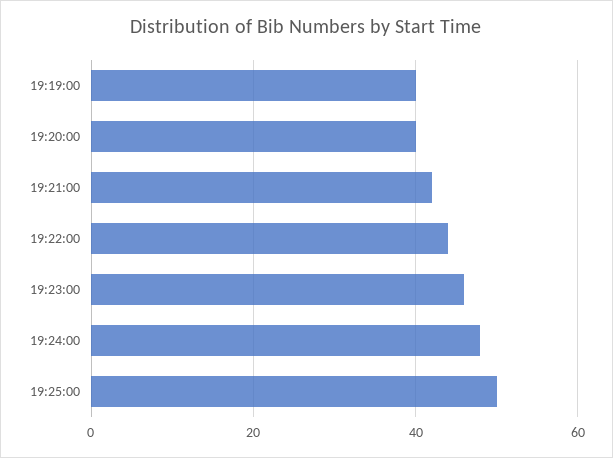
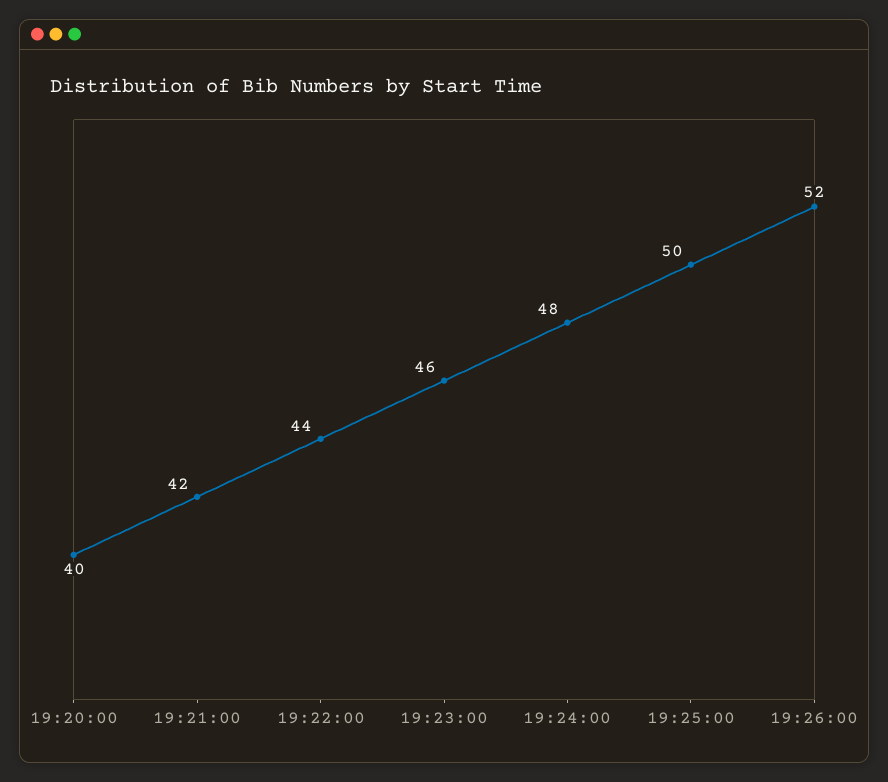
19:19:00: 40 -> none
19:26:00: none -> 52

